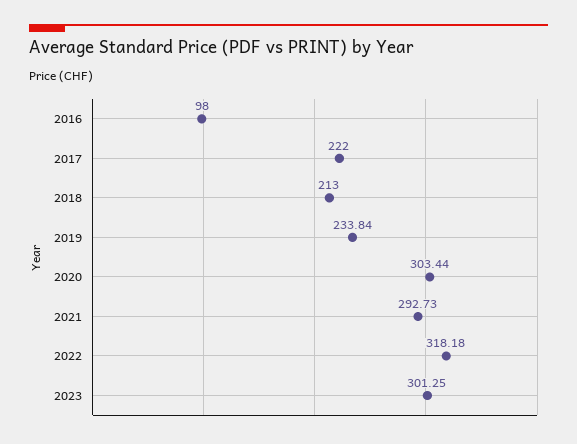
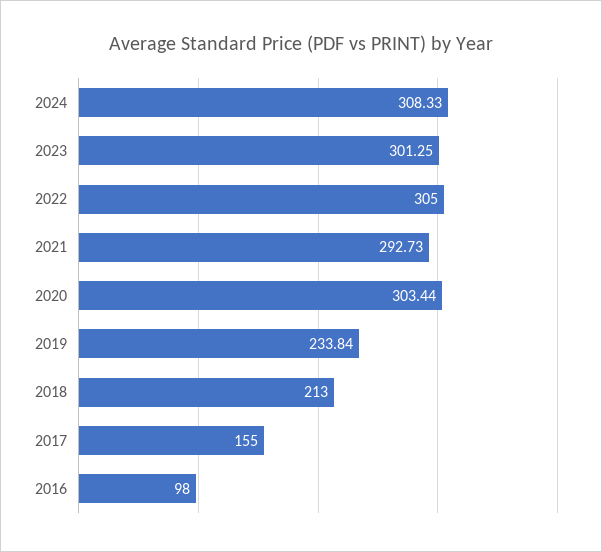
2017: 222 -> 155
2022: 318.18 -> 305
2024: none -> 308.33

